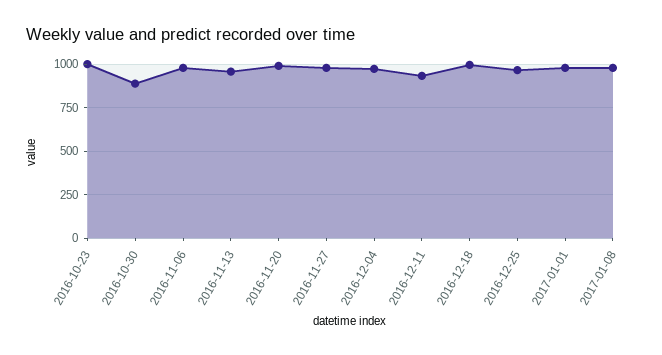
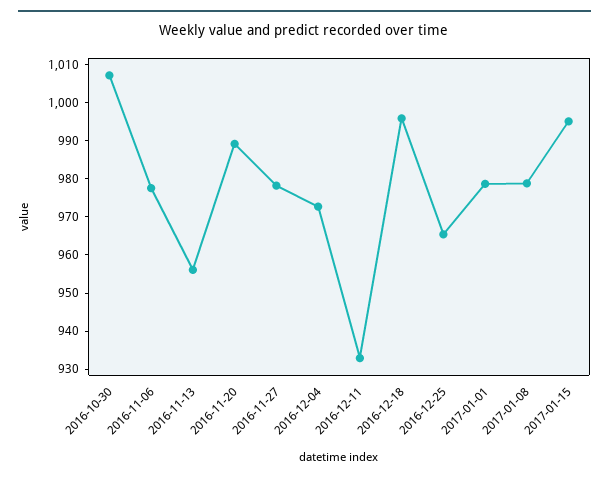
2016-10-23: 1000 -> none
2016-10-30: 900 -> 1007.5
2017-01-15: none -> 995

